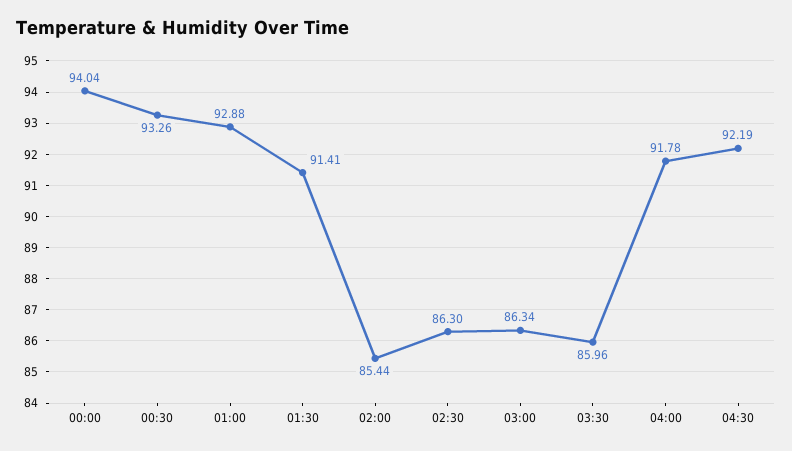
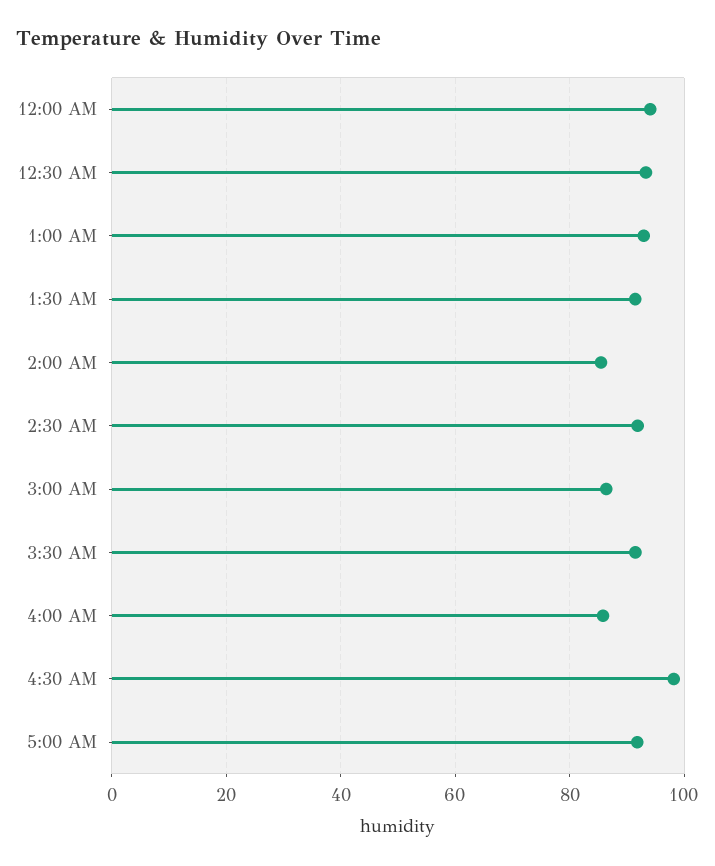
02:30: 86.3 -> 92
03:30: 85.96 -> 92
04:00: 91.78 -> 86
04:30: 92.19 -> 98
5:00 AM: none -> 92

